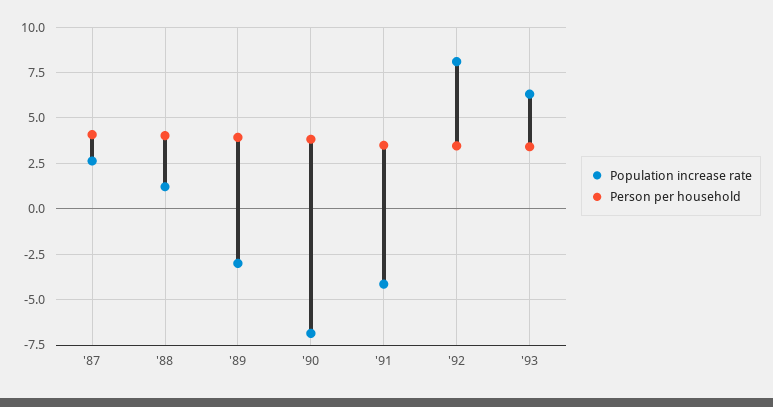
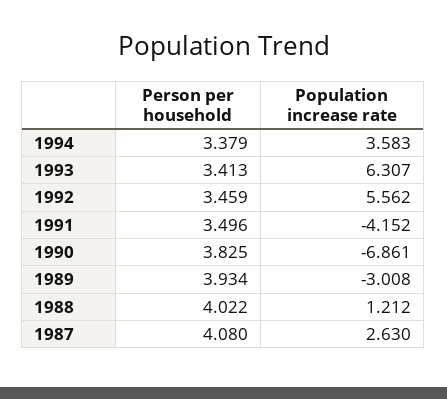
Population increase rate, '92: 8 -> 5.562
Person per household, 1994: none -> 3.379
Population increase rate, 1994: none -> 3.583

